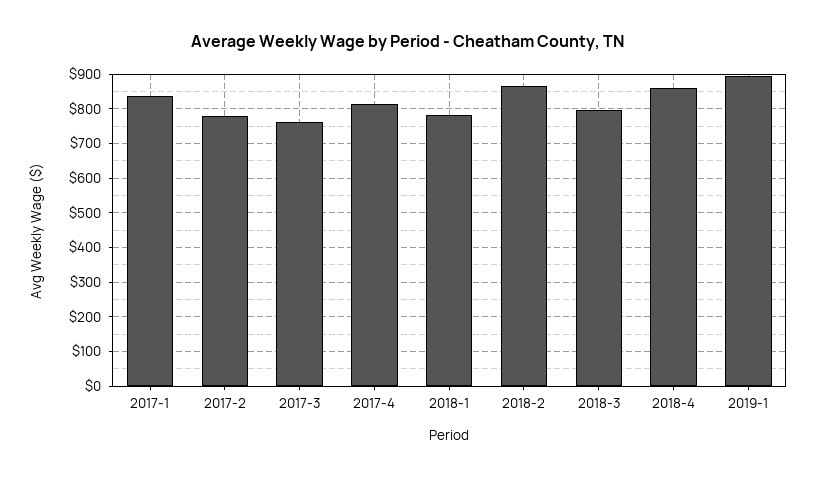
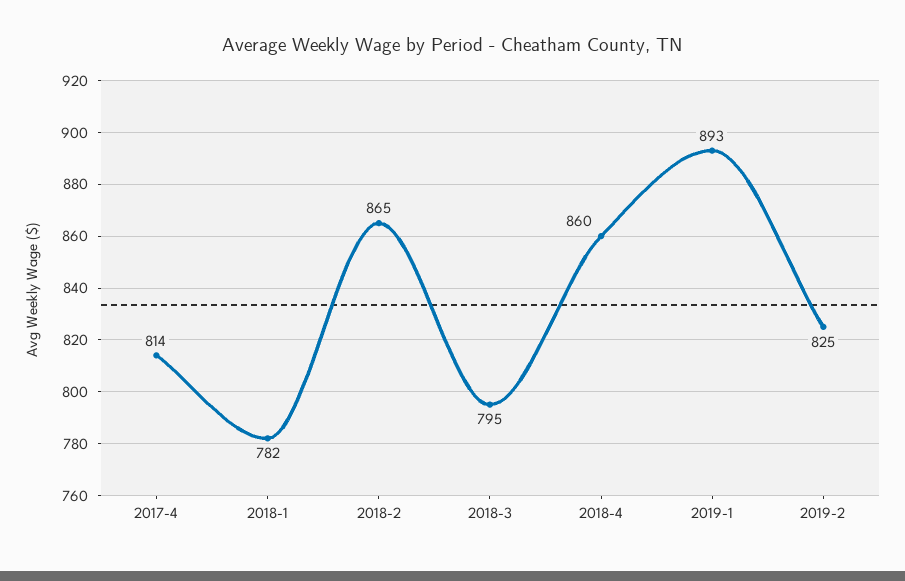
2017-1: 840 -> none
2017-2: 780 -> none
2017-3: 760 -> none
2019-2: none -> 825

